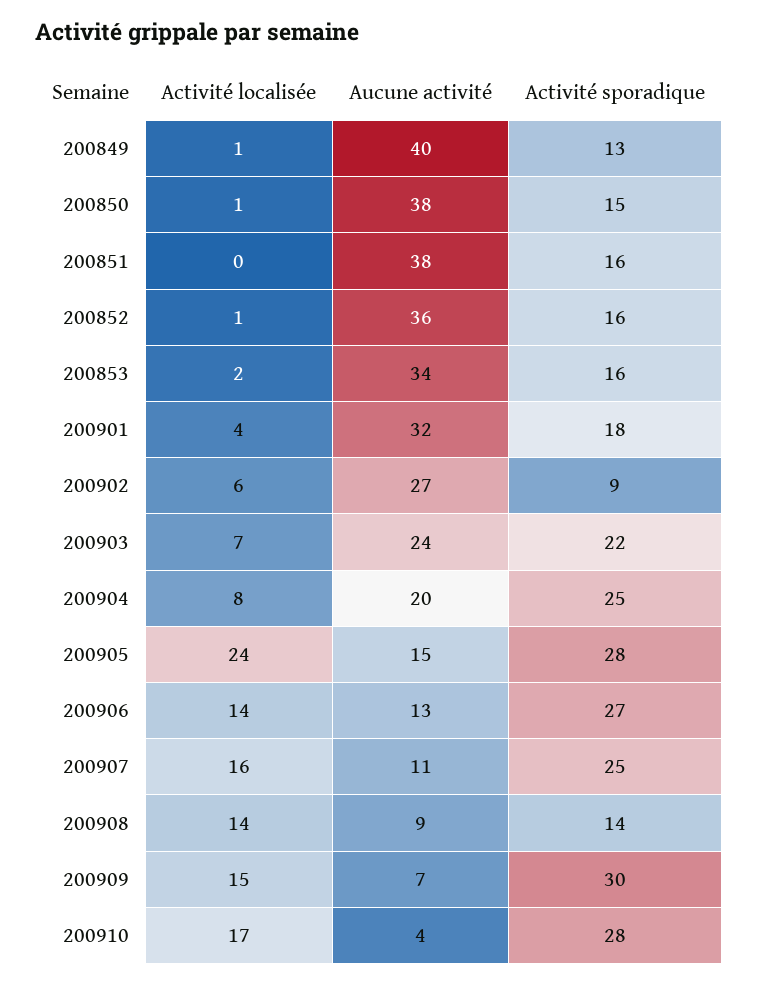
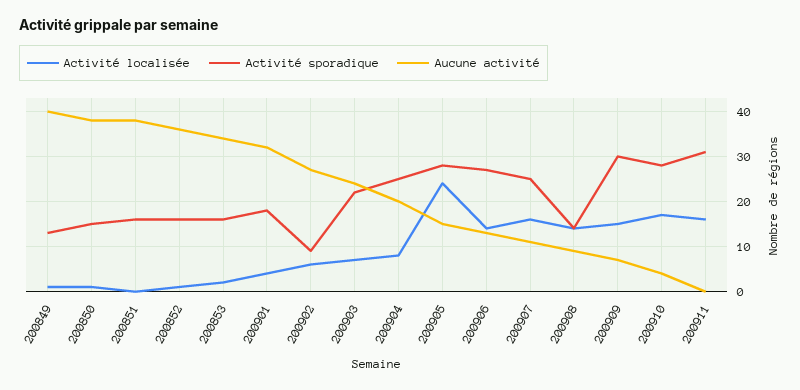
Activité localisée, 200911: none -> 15
Activité sporadique, 200911: none -> 30
Aucune activité, 200911: none -> 0

